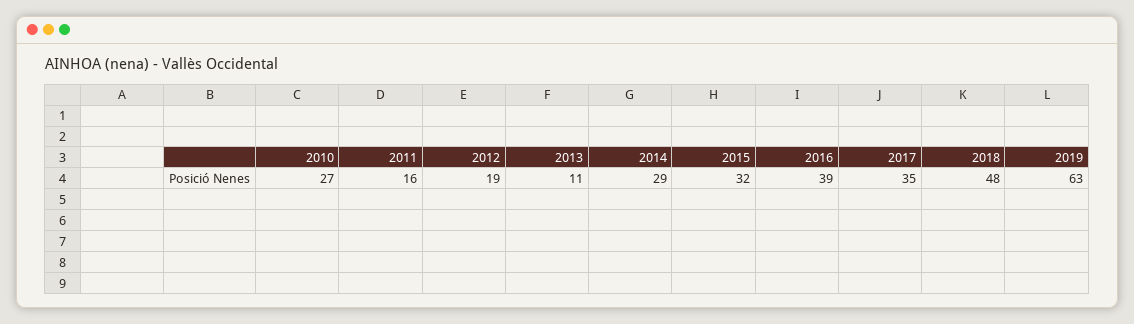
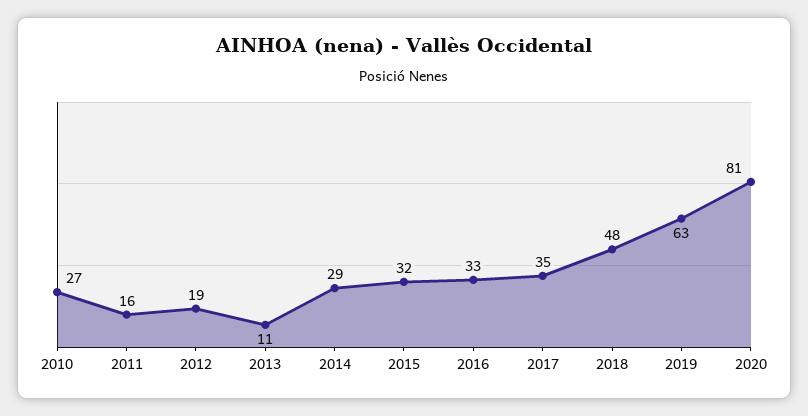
2016: 39 -> 33
2020: none -> 81

